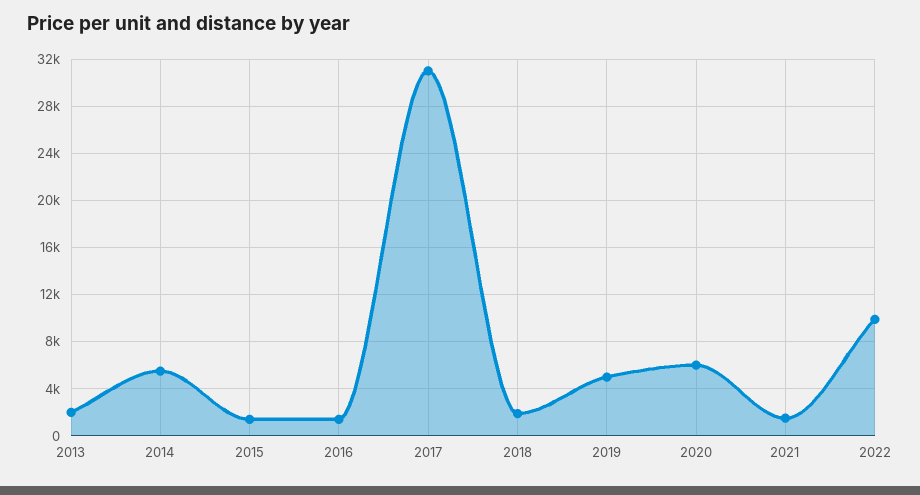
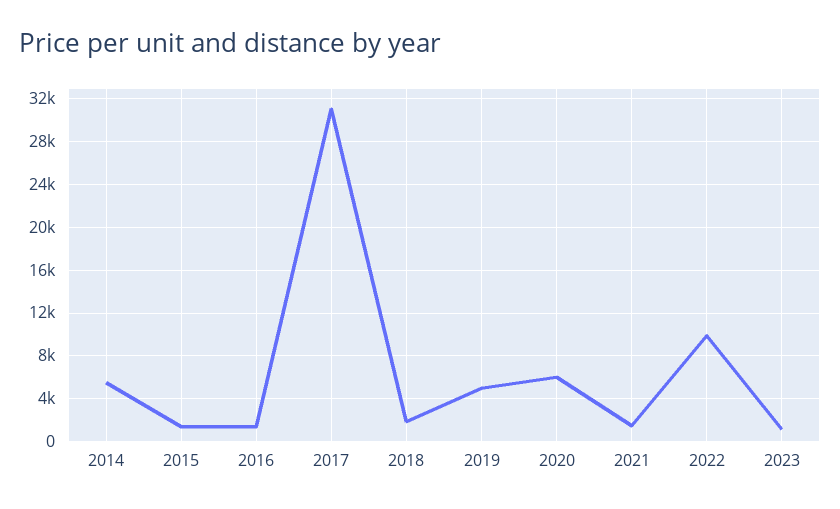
2013: 2000 -> none
2023: none -> 1000

